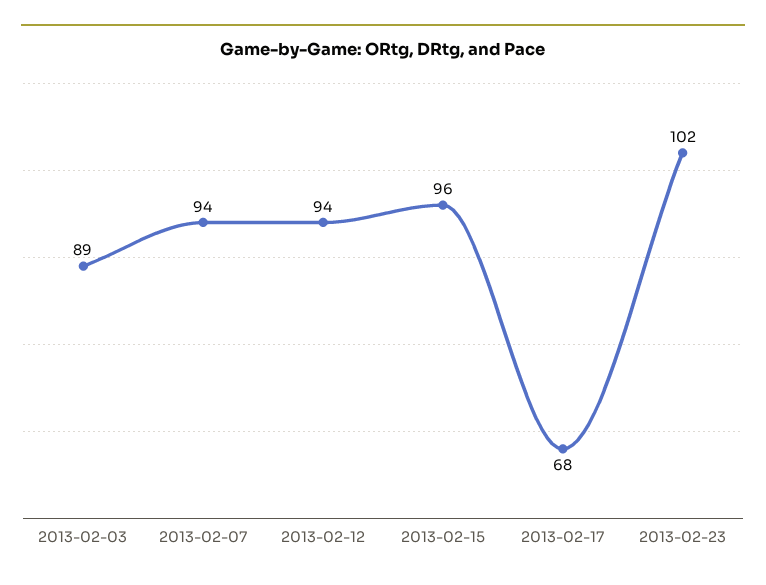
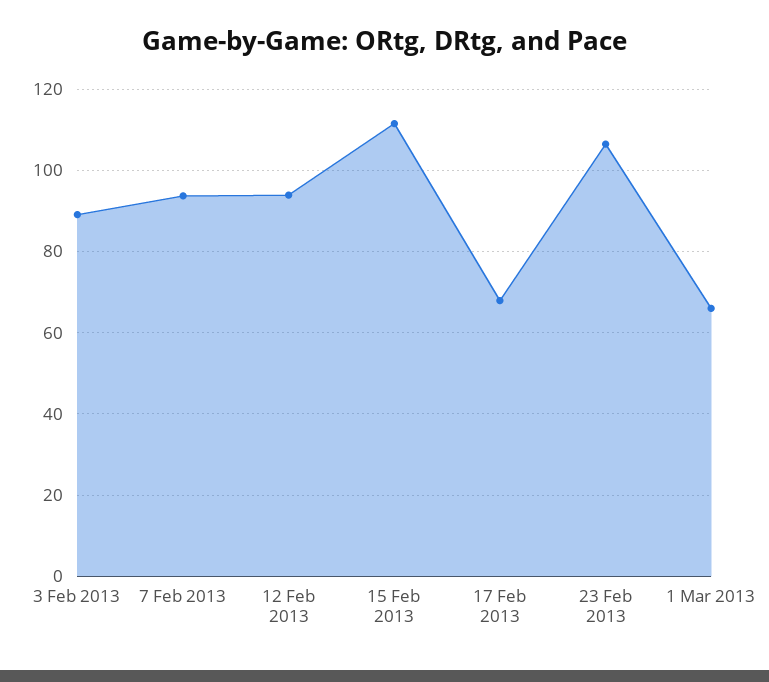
2013-02-15: 96 -> 112
2013-02-23: 102 -> 106
1 Mar 2013: none -> 66

